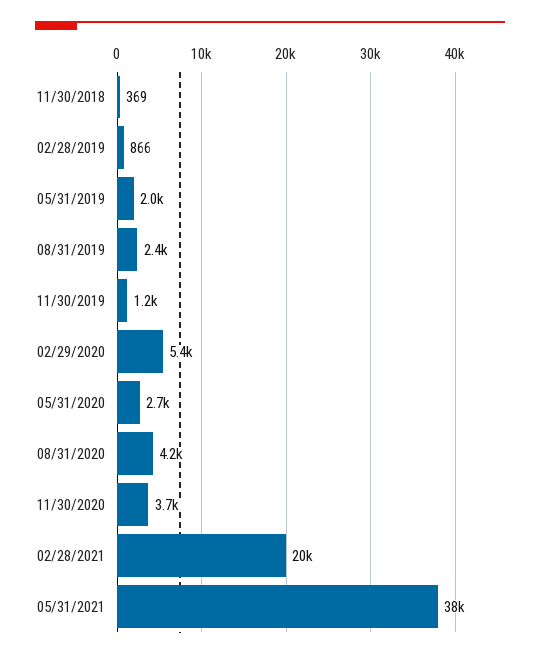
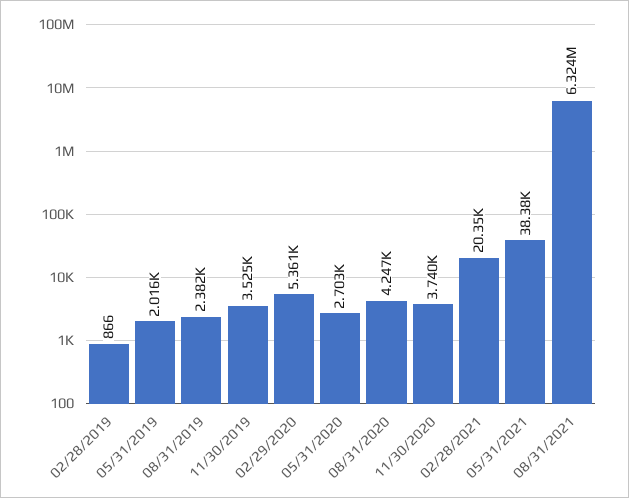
11/30/2018: 369 -> none
11/30/2019: 1200 -> 3525
08/31/2021: none -> 6324000

